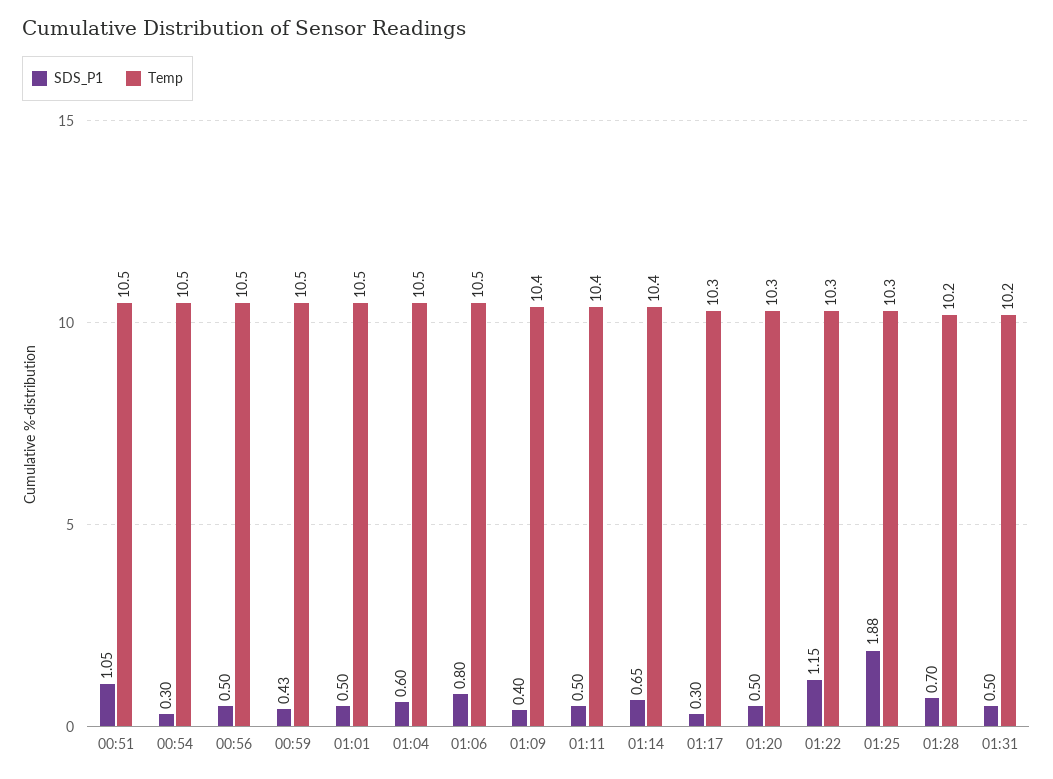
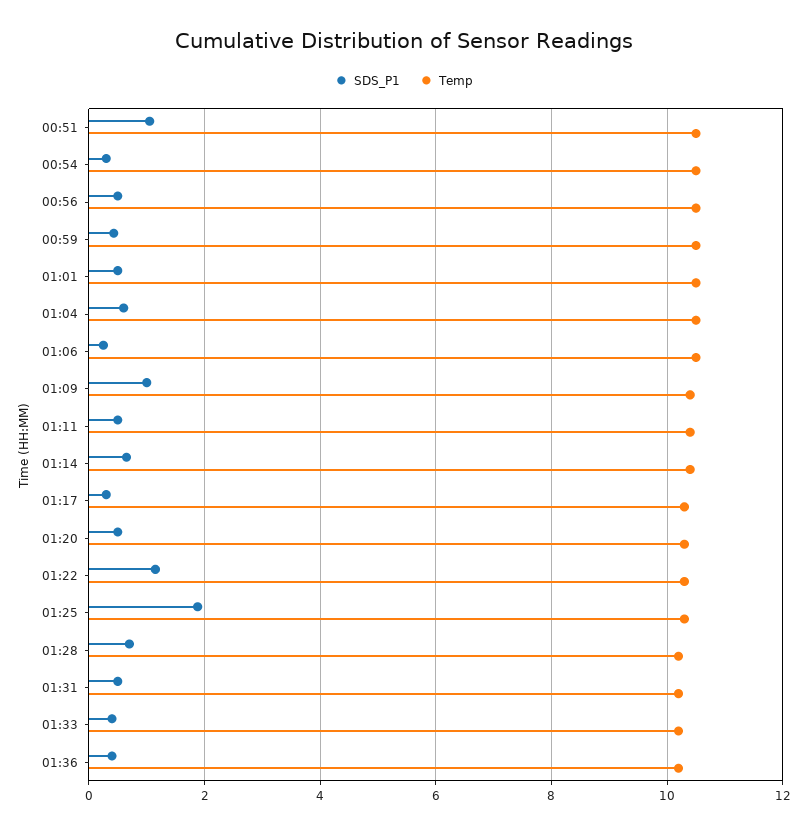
SDS_P1, 01:06: 0.8 -> 0.2
SDS_P1, 01:09: 0.4 -> 1
SDS_P1, 01:33: none -> 0.4
Temp, 01:33: none -> 10.2
SDS_P1, 01:36: none -> 0.4
Temp, 01:36: none -> 10.2

